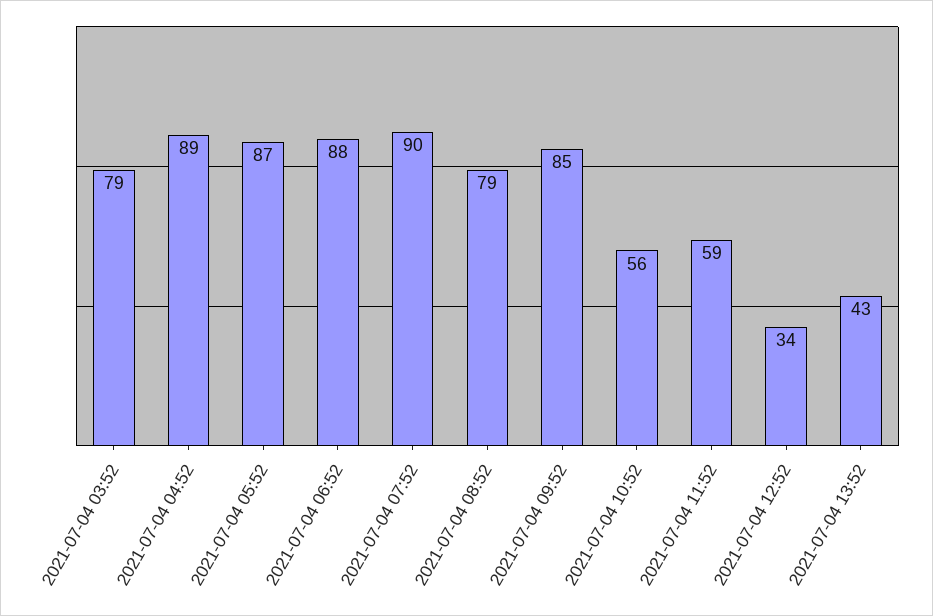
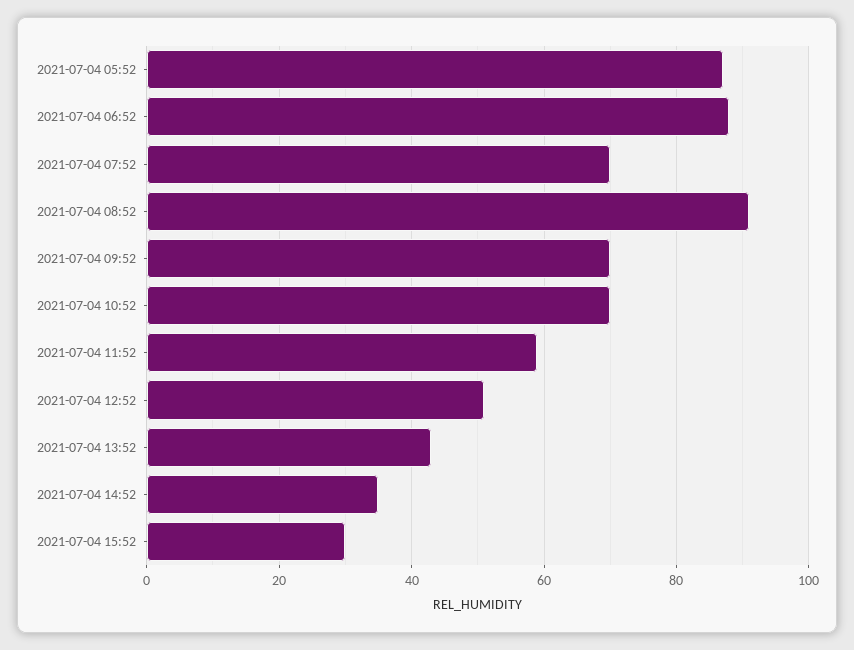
2021-07-04 03:52: 79 -> none
2021-07-04 04:52: 89 -> none
2021-07-04 07:52: 90 -> 70
2021-07-04 08:52: 79 -> 90
2021-07-04 09:52: 85 -> 70
2021-07-04 10:52: 56 -> 70
2021-07-04 12:52: 34 -> 50
2021-07-04 14:52: none -> 35
2021-07-04 15:52: none -> 30

